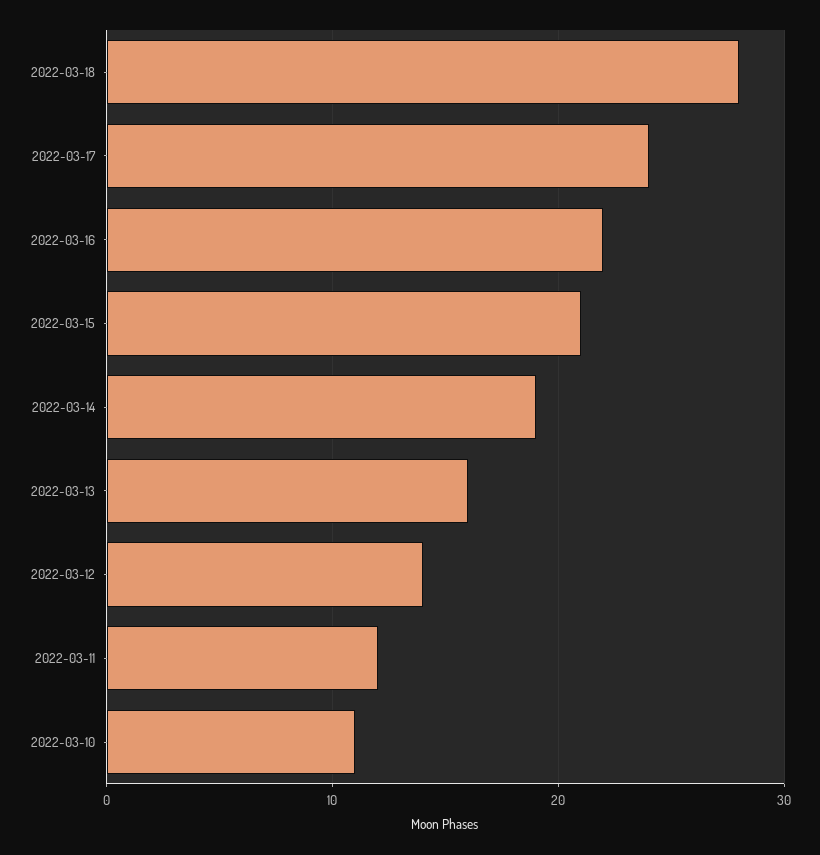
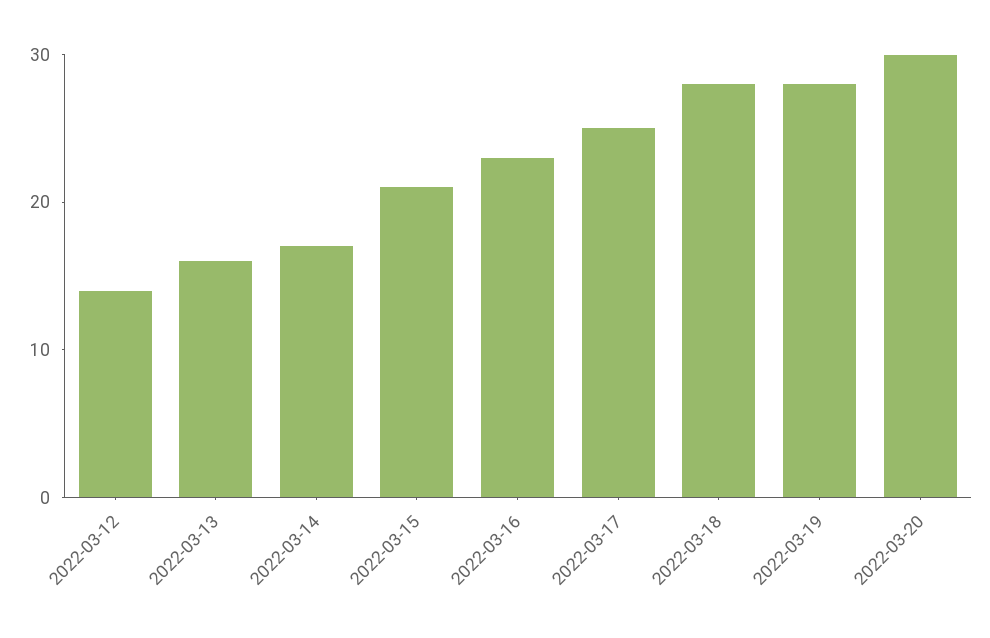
2022-03-17: 24 -> 25
2022-03-16: 22 -> 23
2022-03-14: 19 -> 17
2022-03-11: 12 -> none
2022-03-10: 11 -> none
2022-03-19: none -> 28
2022-03-20: none -> 30

